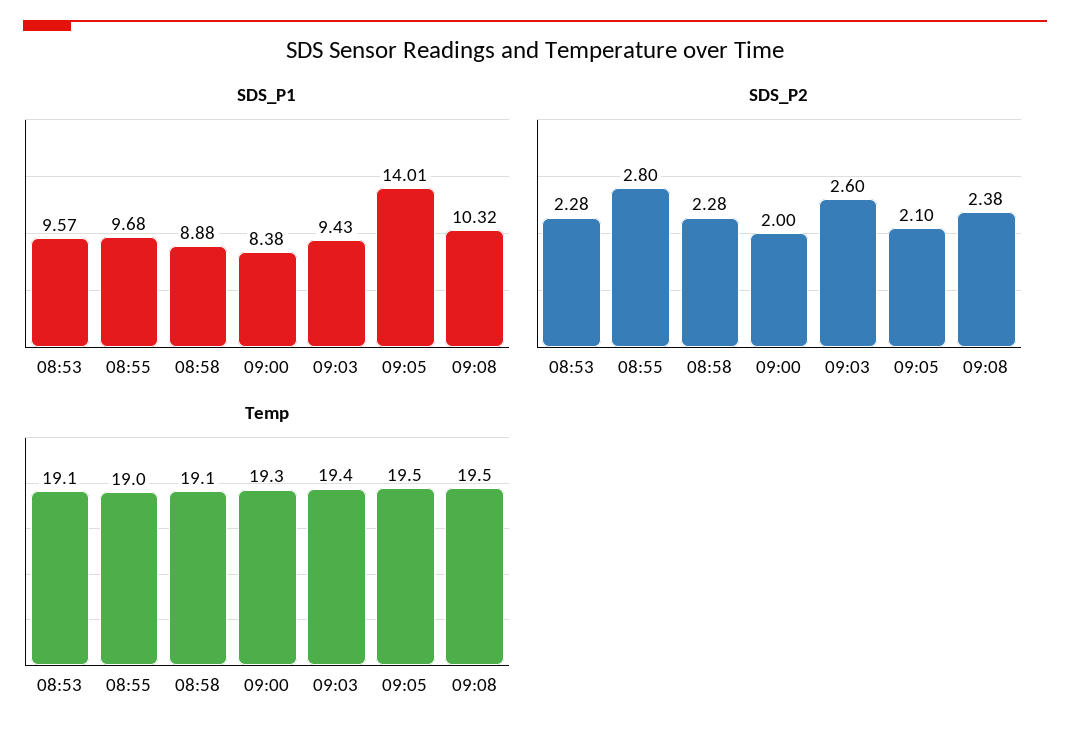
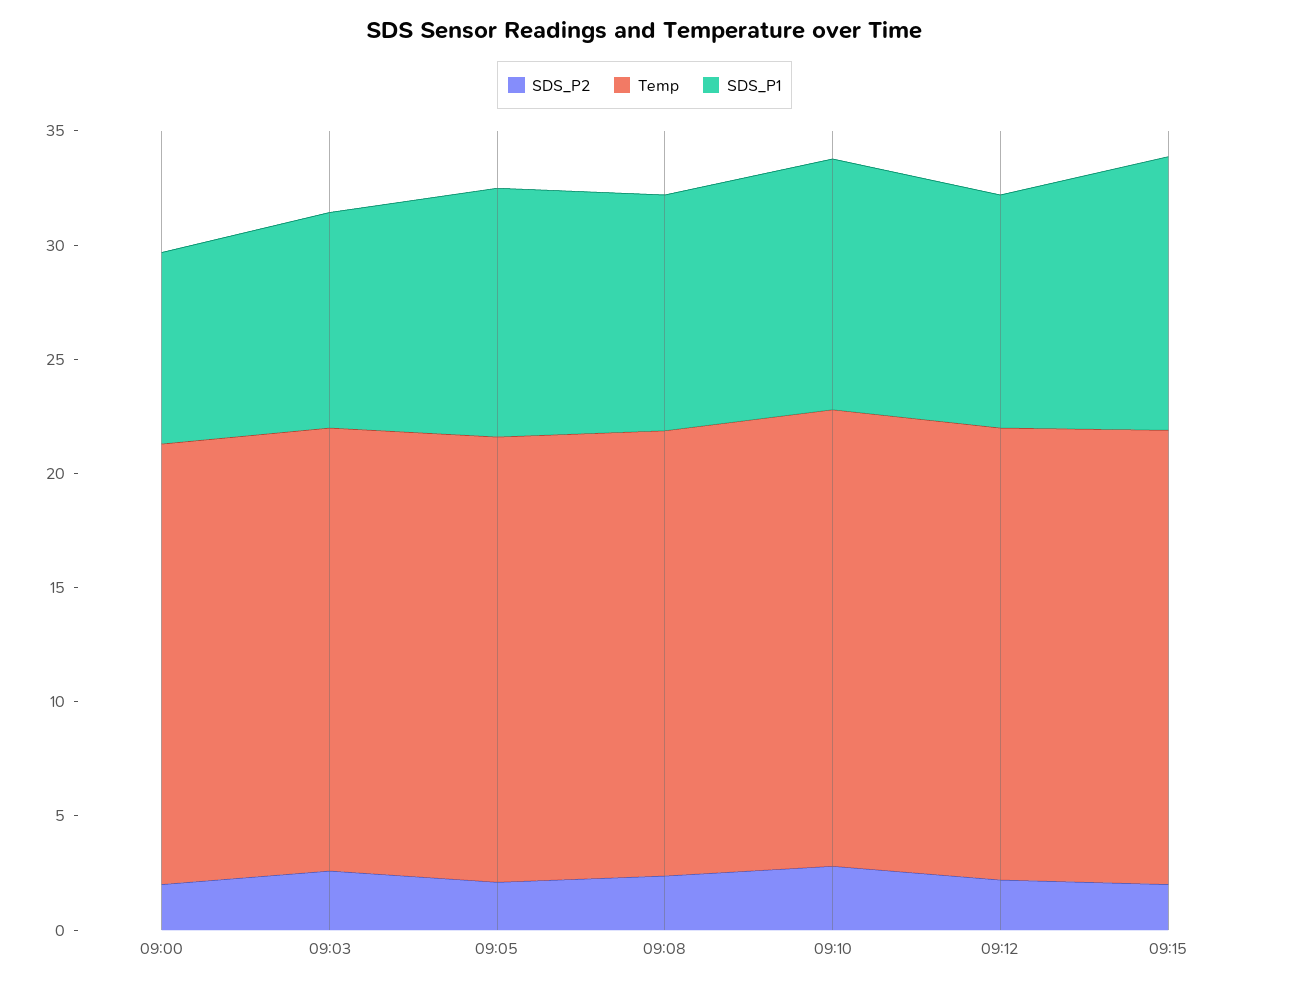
SDS_P1, 08:53: 9.57 -> none
SDS_P1, 08:55: 9.68 -> none
SDS_P1, 08:58: 8.88 -> none
SDS_P1, 09:05: 14.01 -> 11
SDS_P2, 08:53: 2.28 -> none
SDS_P2, 08:55: 2.8 -> none
SDS_P2, 08:58: 2.28 -> none
Temp, 08:53: 19.1 -> none
Temp, 08:55: 19 -> none
Temp, 08:58: 19.1 -> none
SDS_P2, 09:10: none -> 3
Temp, 09:10: none -> 20
SDS_P1, 09:10: none -> 11
SDS_P2, 09:12: none -> 2
Temp, 09:12: none -> 20
SDS_P1, 09:12: none -> 10
SDS_P2, 09:15: none -> 2
Temp, 09:15: none -> 20
SDS_P1, 09:15: none -> 12

